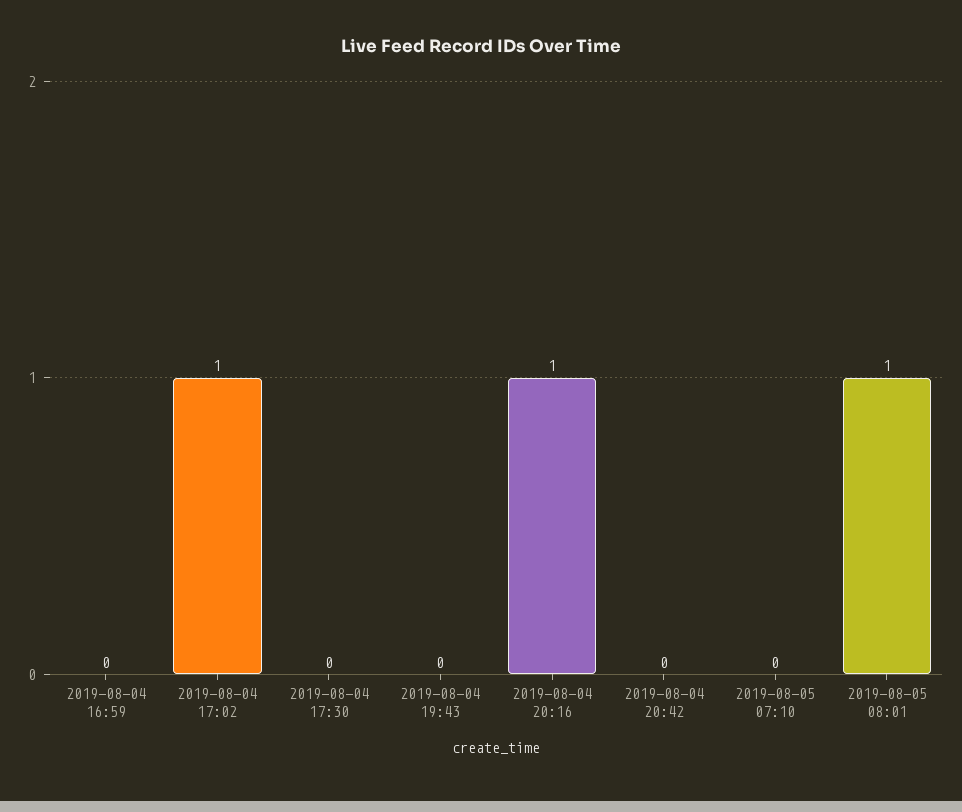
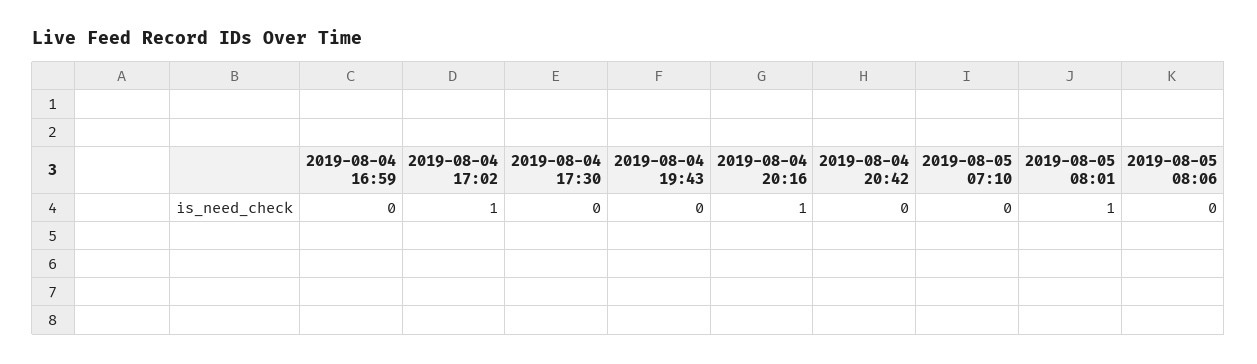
2019-08-05 08:06: none -> 0

